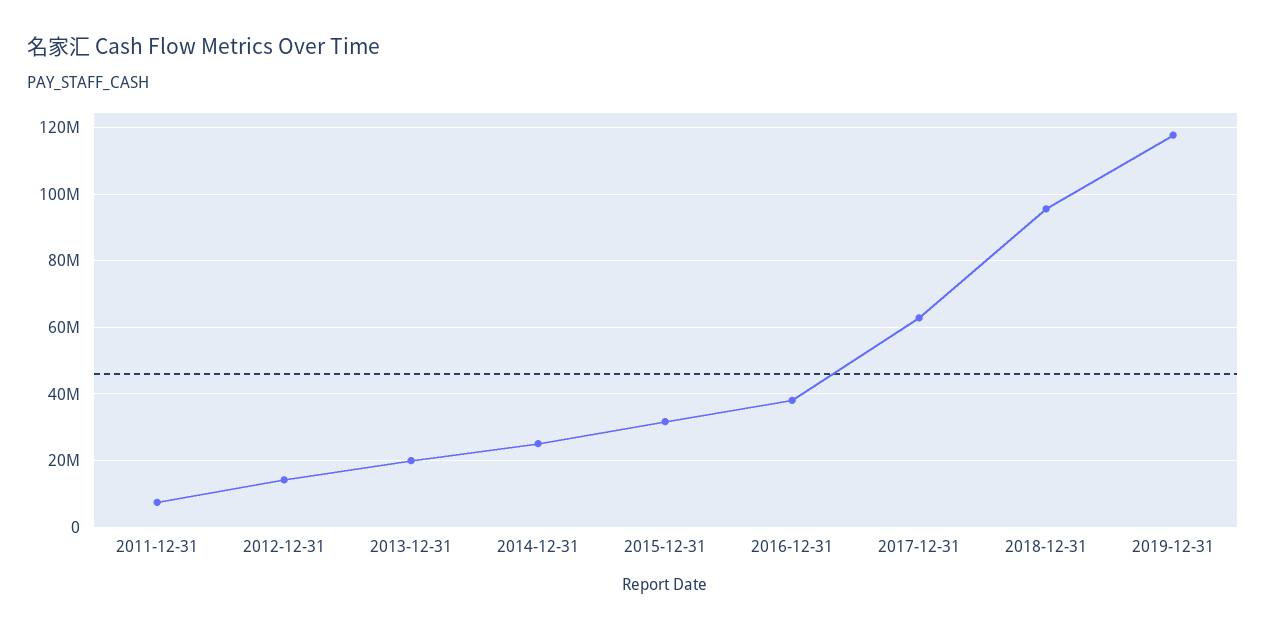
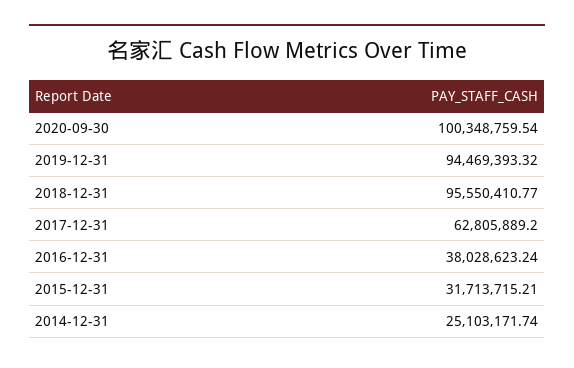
2011-12-31: 8000000 -> none
2012-12-31: 14000000 -> none
2013-12-31: 20000000 -> none
2019-12-31: 118000000 -> 94469393.32
2020-09-30: none -> 100348759.54

